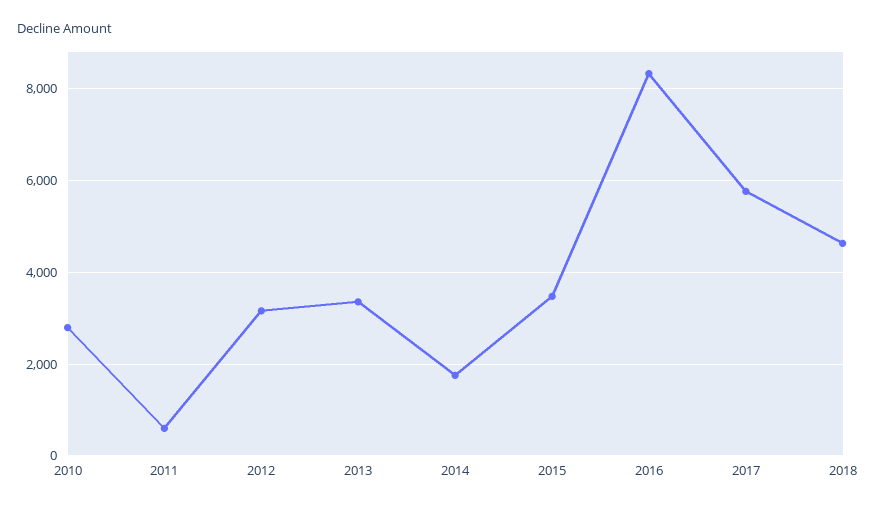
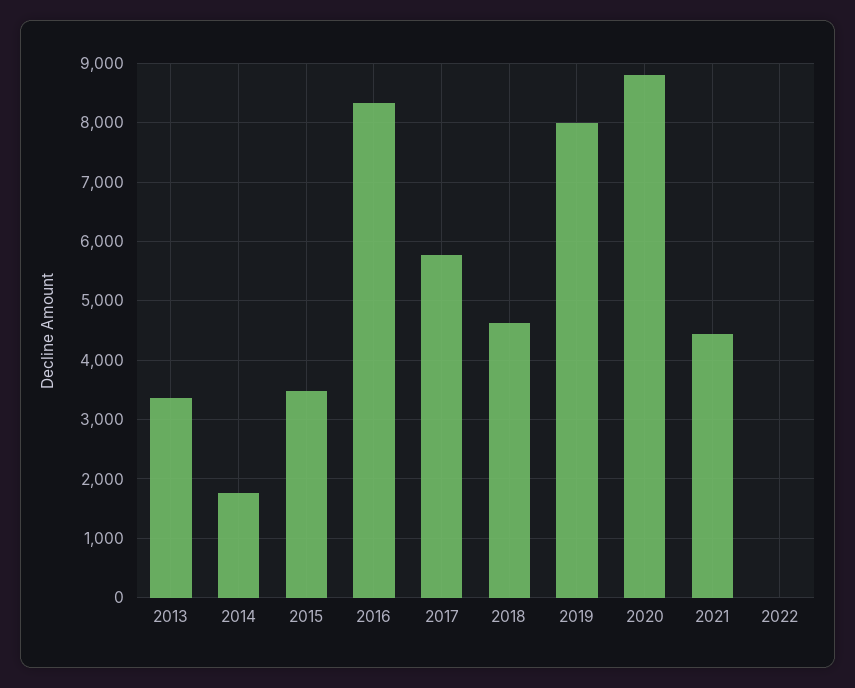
2010: 2800 -> none
2011: 600 -> none
2012: 3200 -> none
2019: none -> 8000
2020: none -> 8800
2021: none -> 4400
2022: none -> 0

